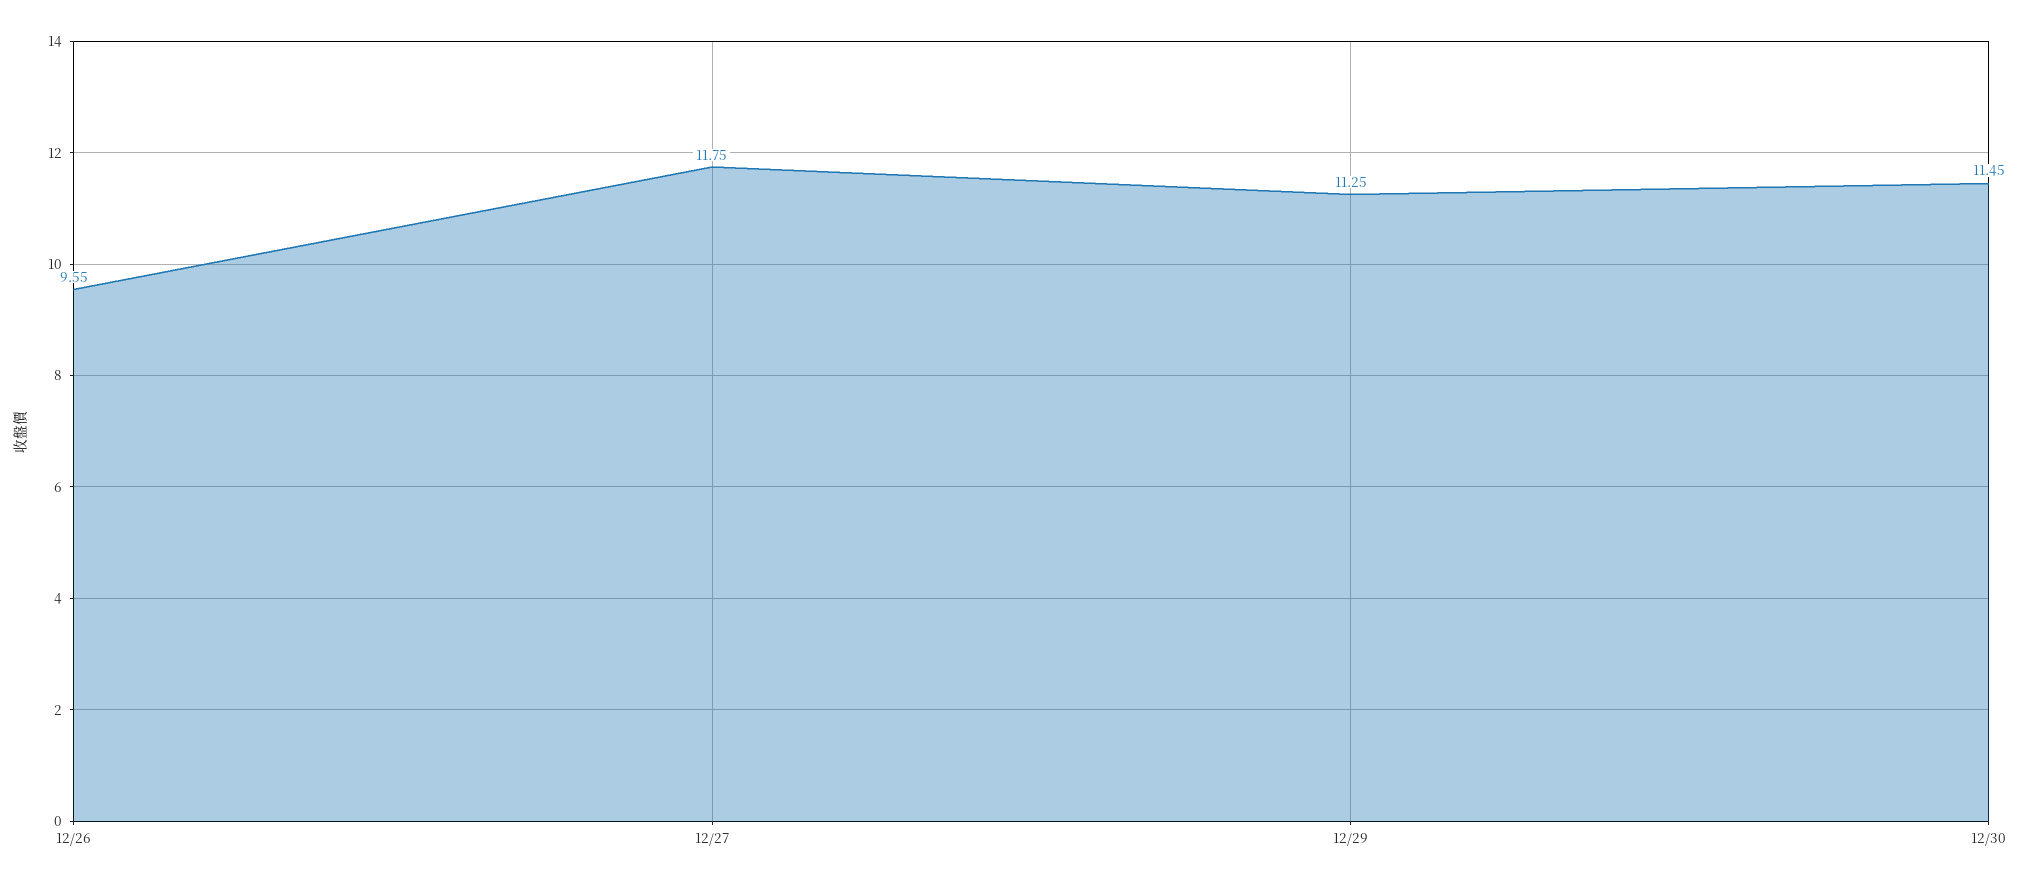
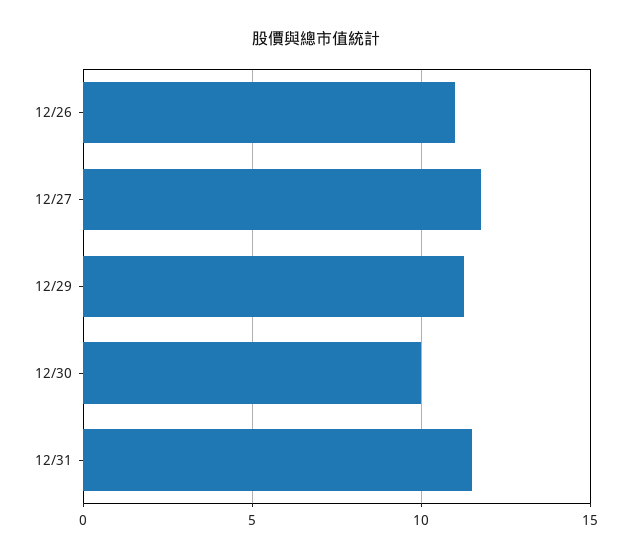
12/26: 9.55 -> 11
12/30: 11.45 -> 10
12/31: none -> 11.5

